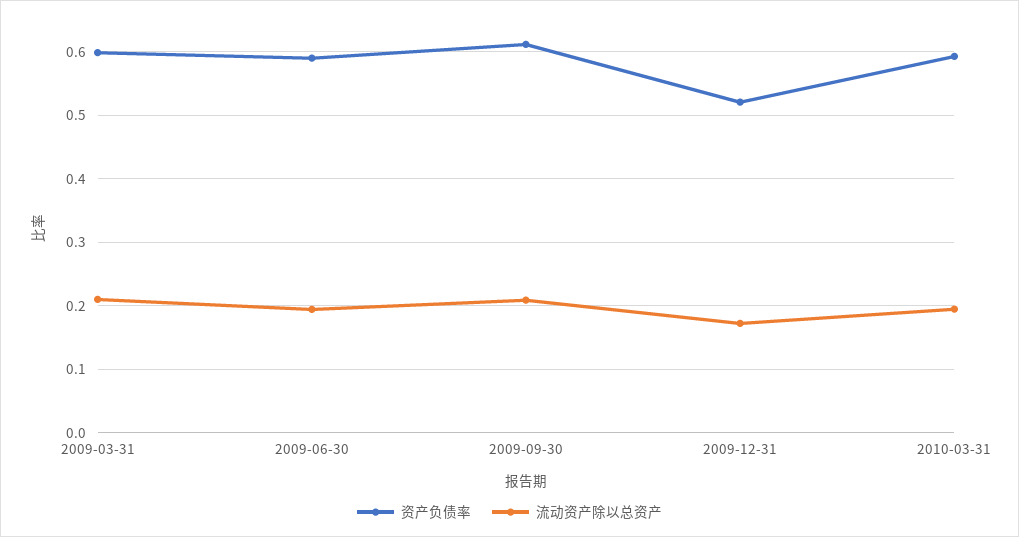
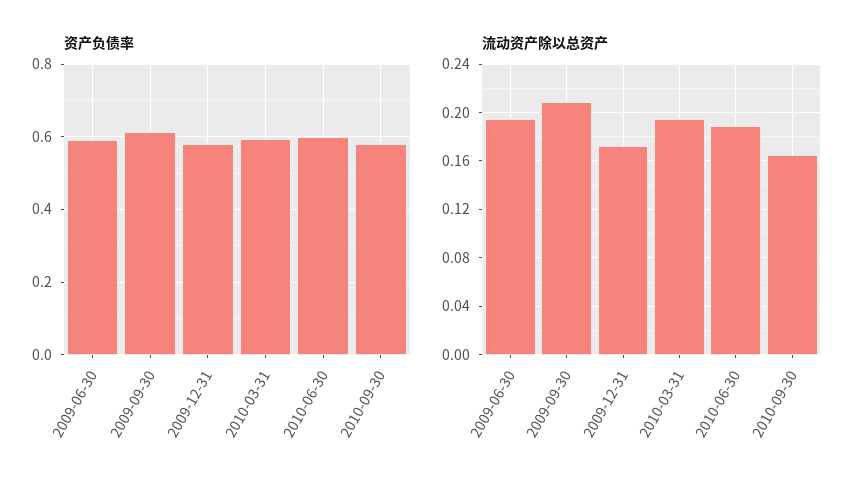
资产负债率, 2009-03-31: 0.6 -> none
流动资产除以总资产, 2009-03-31: 0.21 -> none
资产负债率, 2009-12-31: 0.52 -> 0.58
资产负债率, 2010-06-30: none -> 0.6
资产负债率, 2010-09-30: none -> 0.58
流动资产除以总资产, 2010-06-30: none -> 0.19
流动资产除以总资产, 2010-09-30: none -> 0.165

